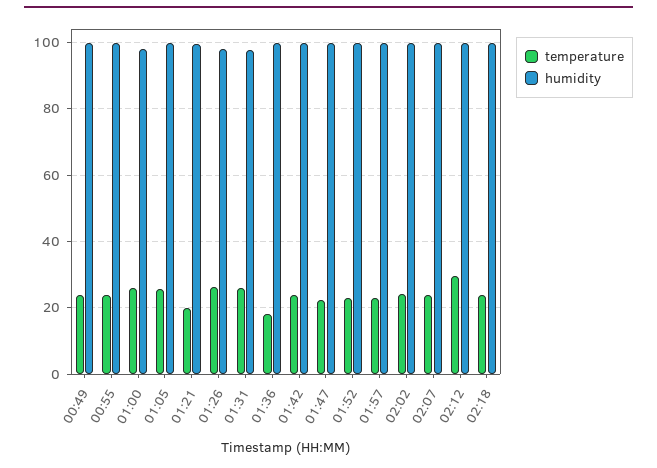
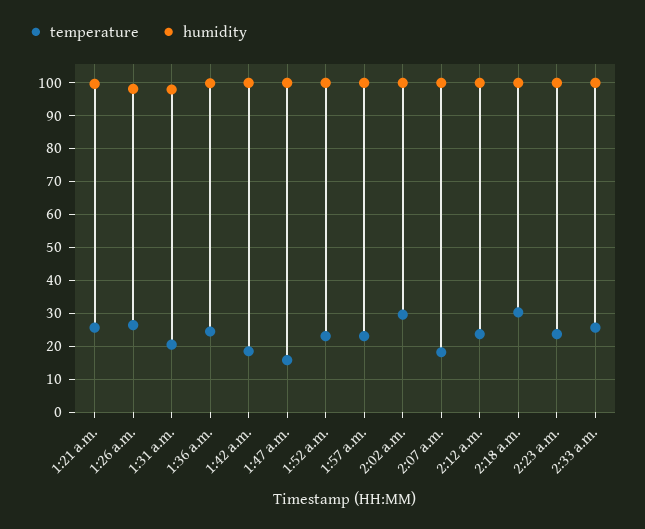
temperature, 00:49: 24 -> none
humidity, 00:49: 100 -> none
temperature, 00:55: 24 -> none
humidity, 00:55: 100 -> none
temperature, 01:00: 26 -> none
humidity, 01:00: 98 -> none
temperature, 01:05: 26 -> none
humidity, 01:05: 100 -> none
temperature, 01:21: 20 -> 26
temperature, 01:31: 26 -> 20
temperature, 01:36: 18 -> 24
temperature, 01:42: 24 -> 18
temperature, 01:47: 22 -> 16
temperature, 02:02: 24 -> 30
temperature, 02:07: 24 -> 18
temperature, 02:12: 30 -> 24
temperature, 02:18: 24 -> 30
temperature, 2:23 a.m.: none -> 24
humidity, 2:23 a.m.: none -> 100
temperature, 2:33 a.m.: none -> 26
humidity, 2:33 a.m.: none -> 100

